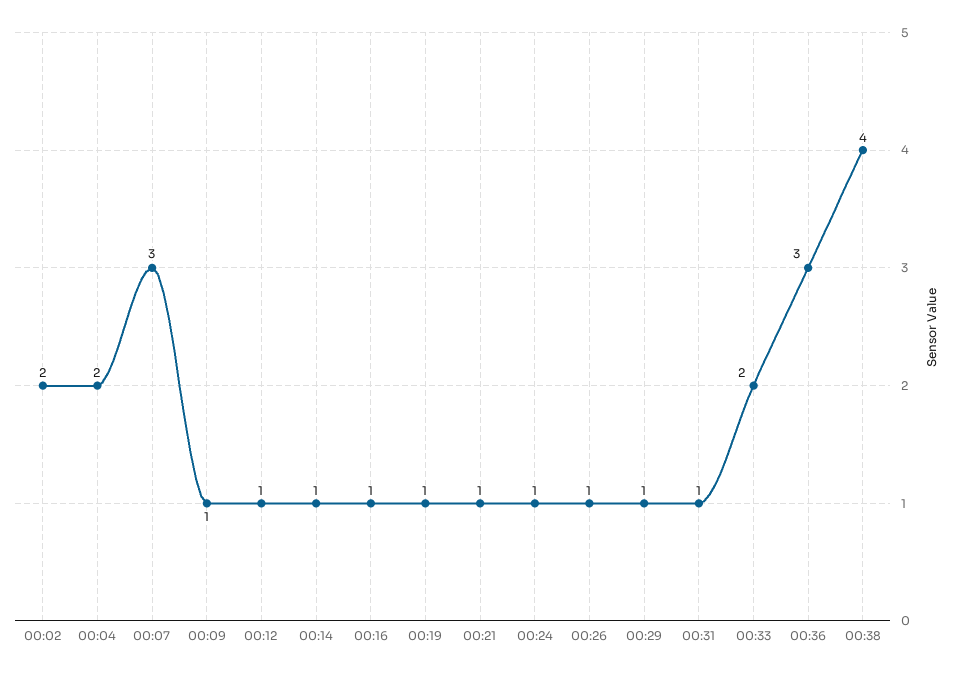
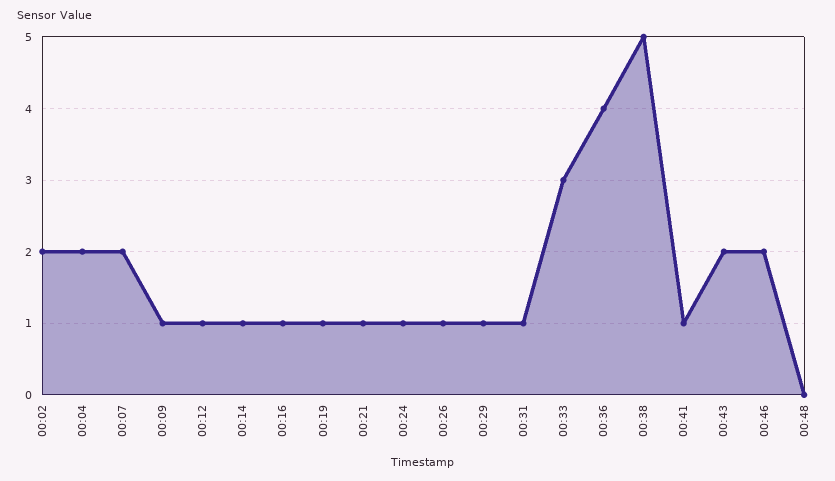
00:07: 3 -> 2
00:33: 2 -> 3
00:36: 3 -> 4
00:38: 4 -> 5
00:41: none -> 1
00:43: none -> 2
00:46: none -> 2
00:48: none -> 0

